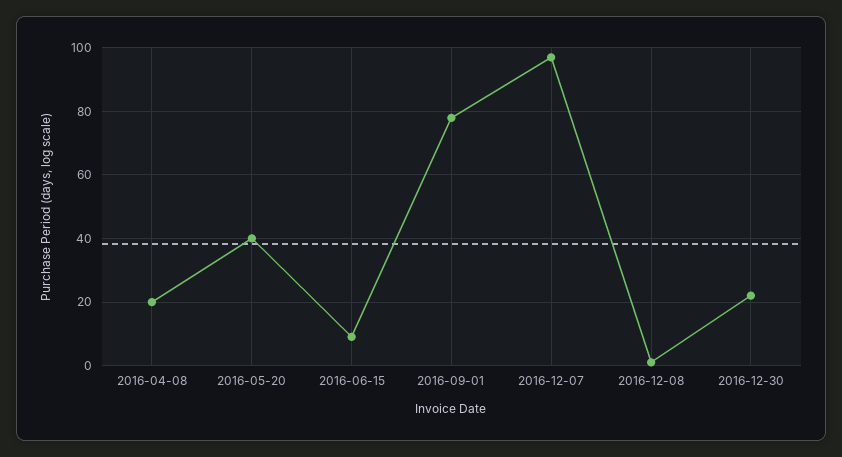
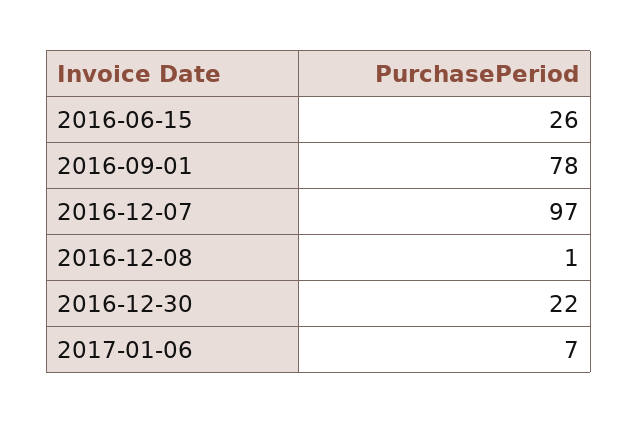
2016-04-08: 20 -> none
2016-05-20: 40 -> none
2016-06-15: 10 -> 26
2017-01-06: none -> 7

